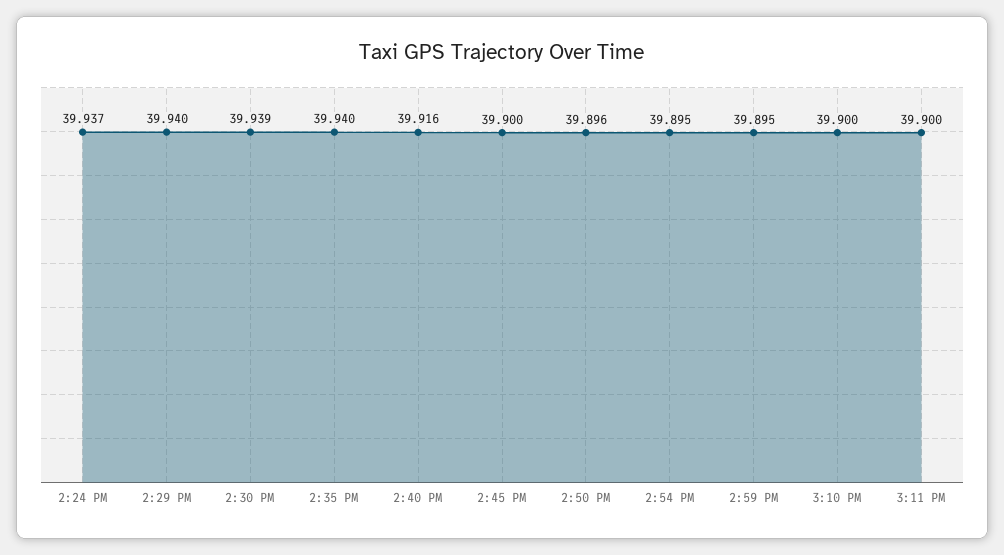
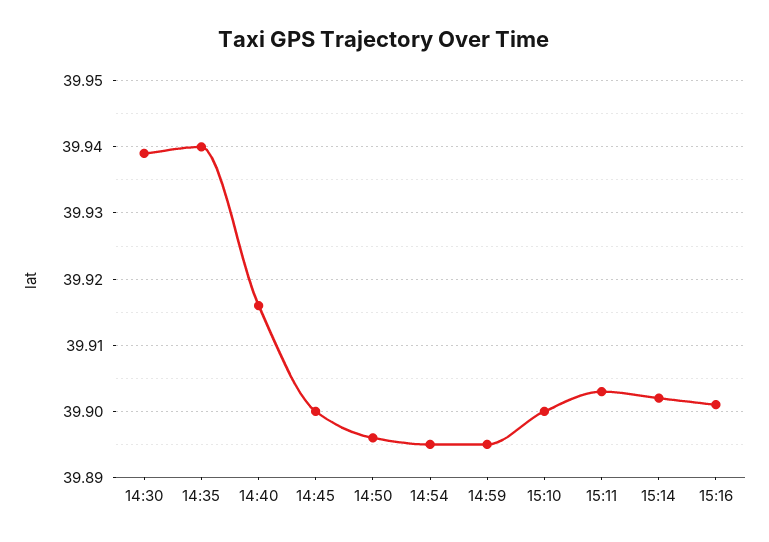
2:24 PM: 39.937 -> none
2:29 PM: 39.94 -> none
3:11 PM: 39.9 -> 39.903
15:14: none -> 39.902
15:16: none -> 39.901

